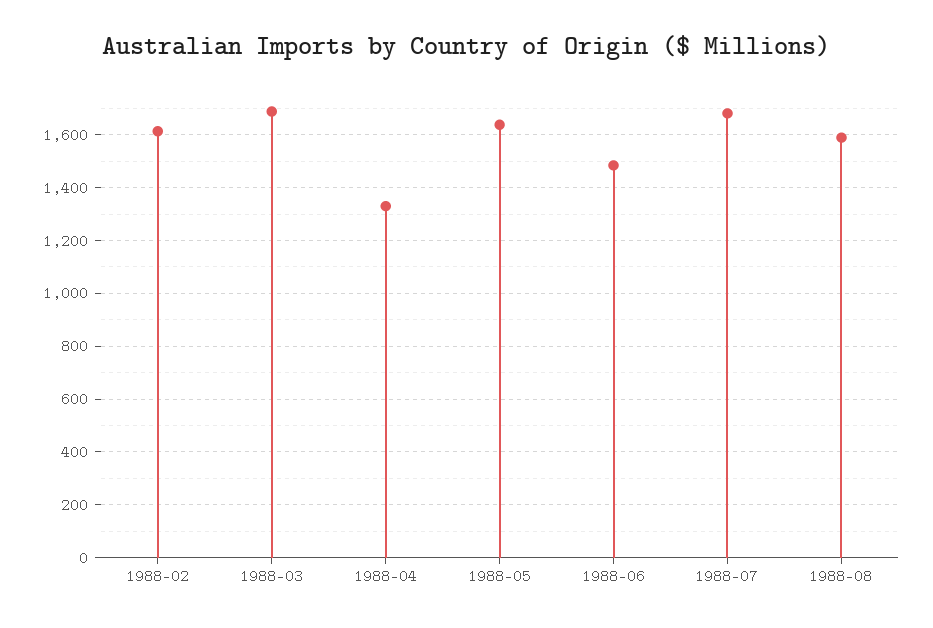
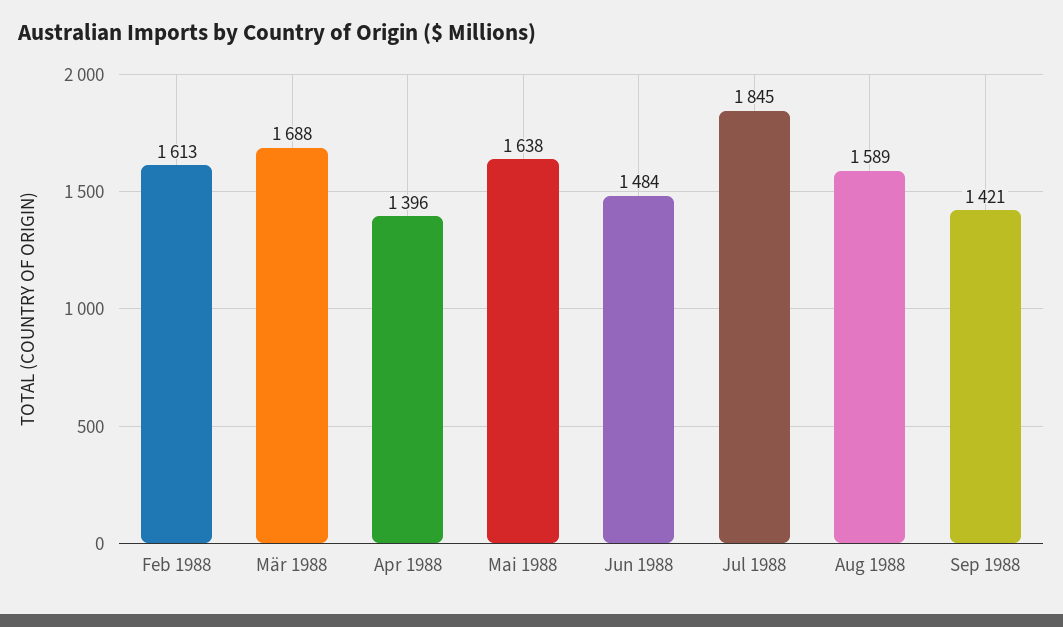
1988-04: 1325 -> 1396
1988-07: 1675 -> 1845
Sep 1988: none -> 1421

